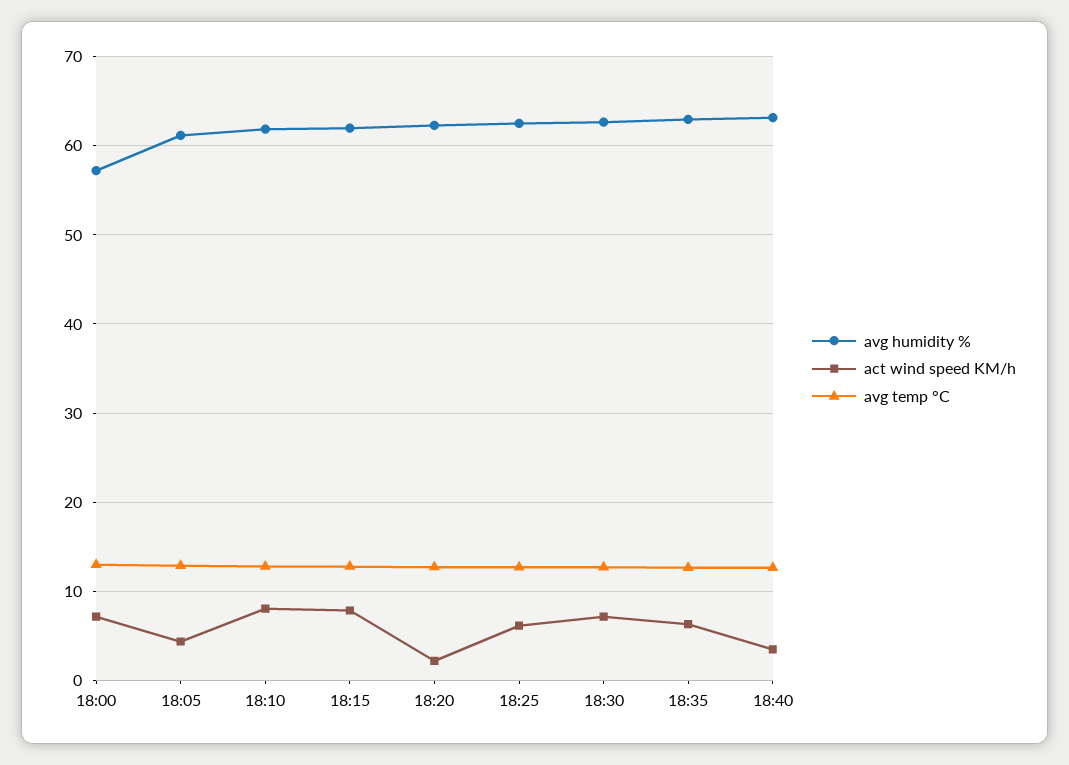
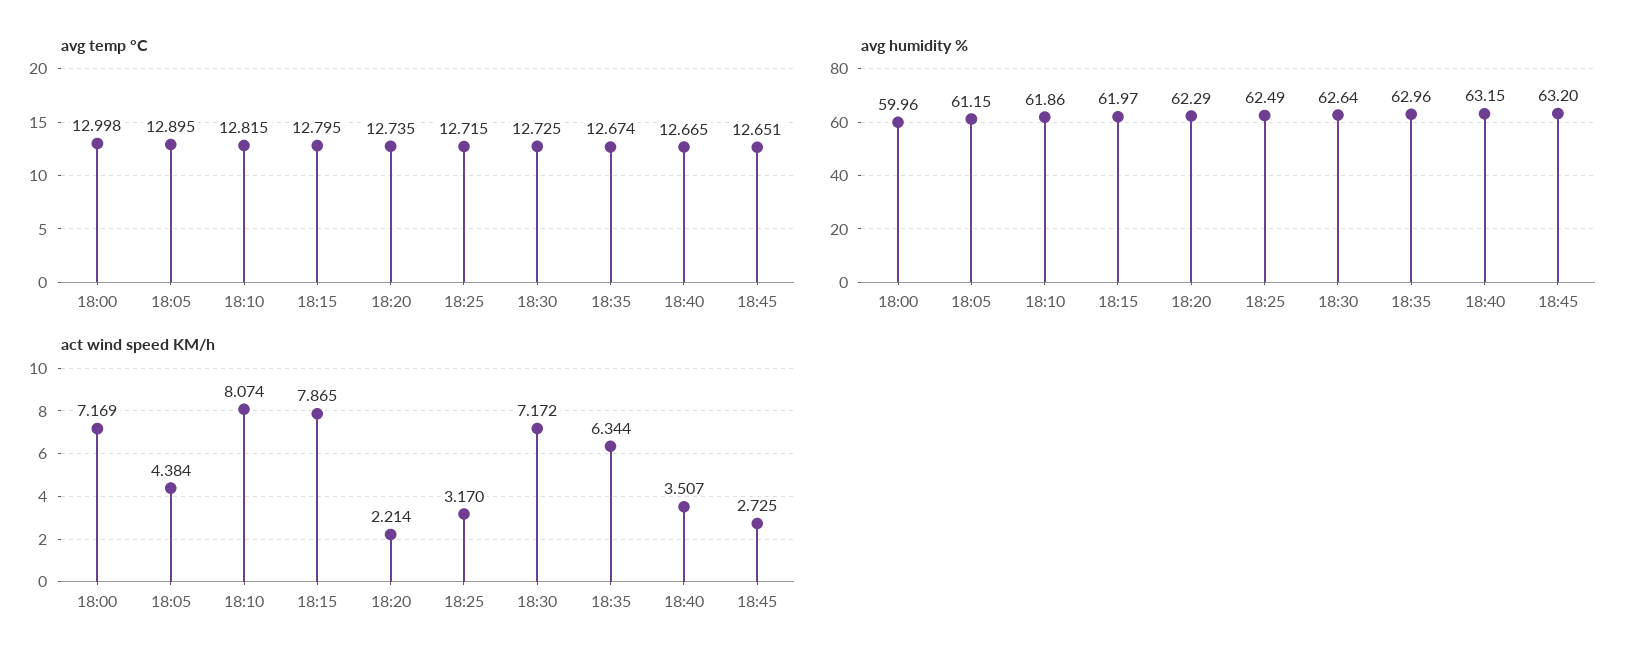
avg humidity %, 18:00: 57 -> 59.96
act wind speed KM/h, 18:25: 6 -> 3.17
avg temp °C, 18:45: none -> 12.651
avg humidity %, 18:45: none -> 63.2
act wind speed KM/h, 18:45: none -> 2.725

